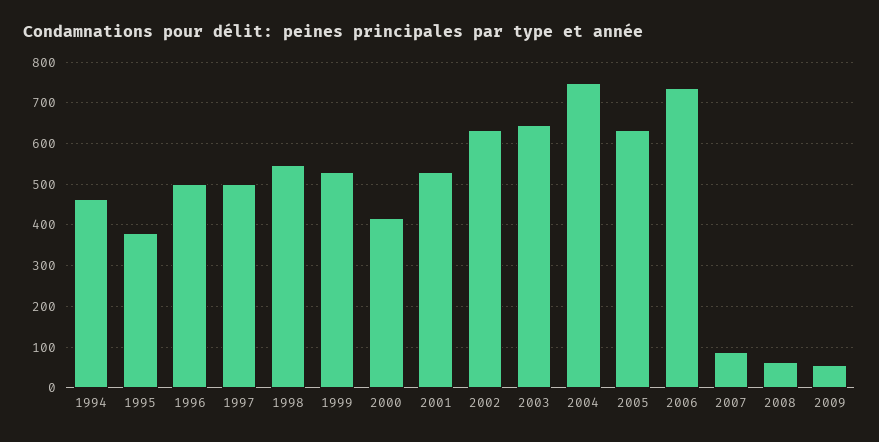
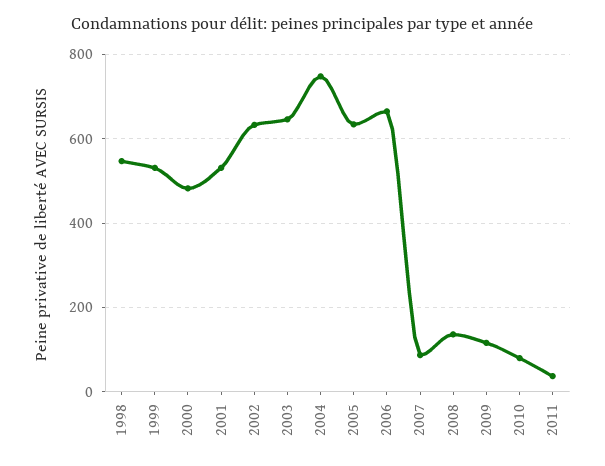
1994: 460 -> none
1995: 380 -> none
1996: 500 -> none
1997: 500 -> none
2000: 420 -> 480
2006: 740 -> 660
2008: 60 -> 140
2009: 60 -> 120
2010: none -> 80
2011: none -> 40

